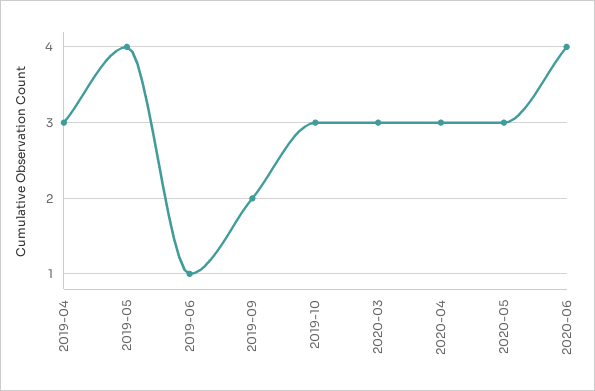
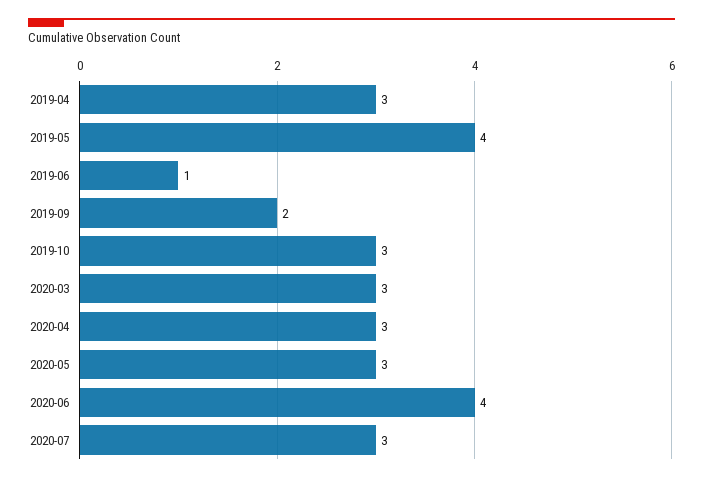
2020-07: none -> 3

